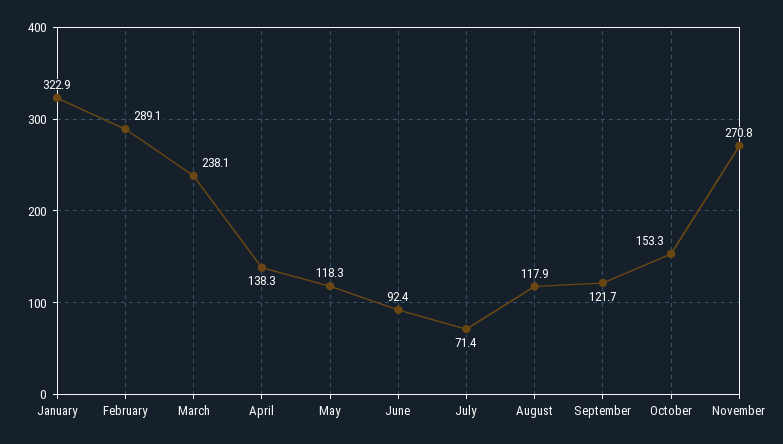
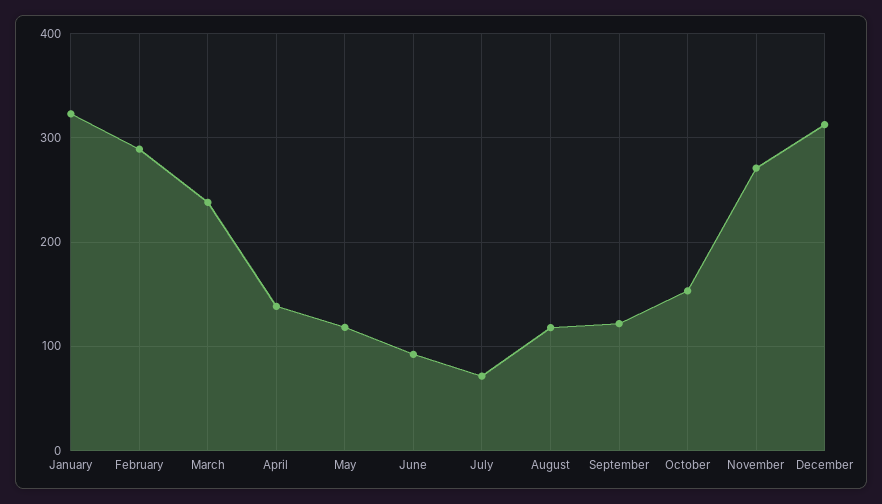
December: none -> 310

